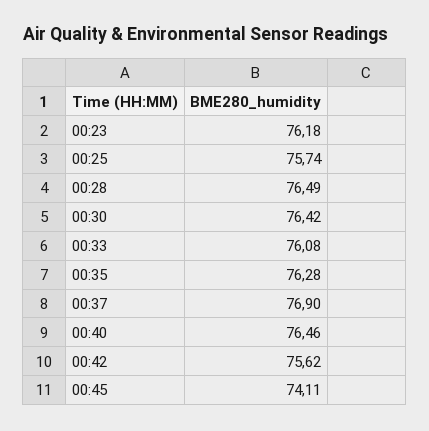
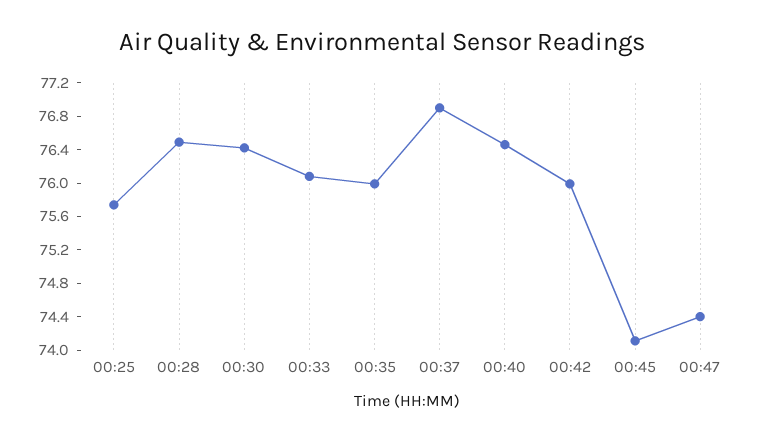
00:23: 76.18 -> none
00:35: 76.28 -> 76
00:42: 75.62 -> 76
00:47: none -> 74.4

